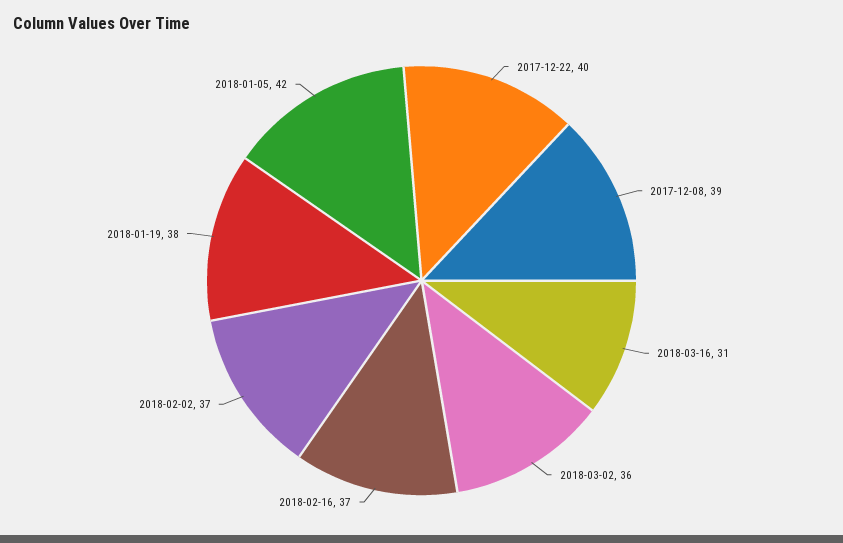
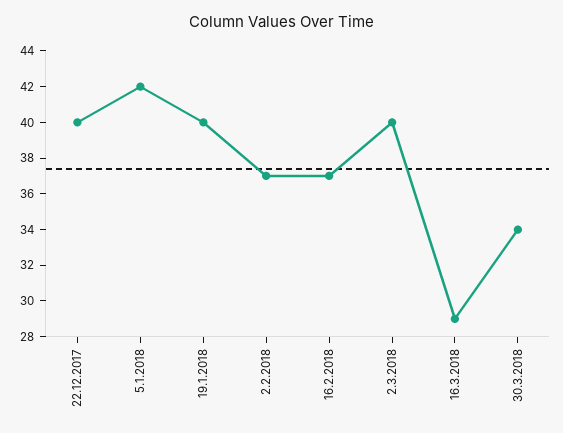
2017-12-08: 39 -> none
2018-03-16: 31 -> 29
2018-03-02: 36 -> 40
2018-01-19: 38 -> 40
30.3.2018: none -> 34

